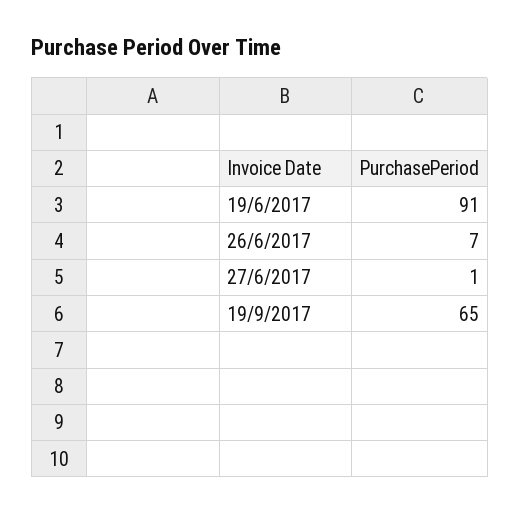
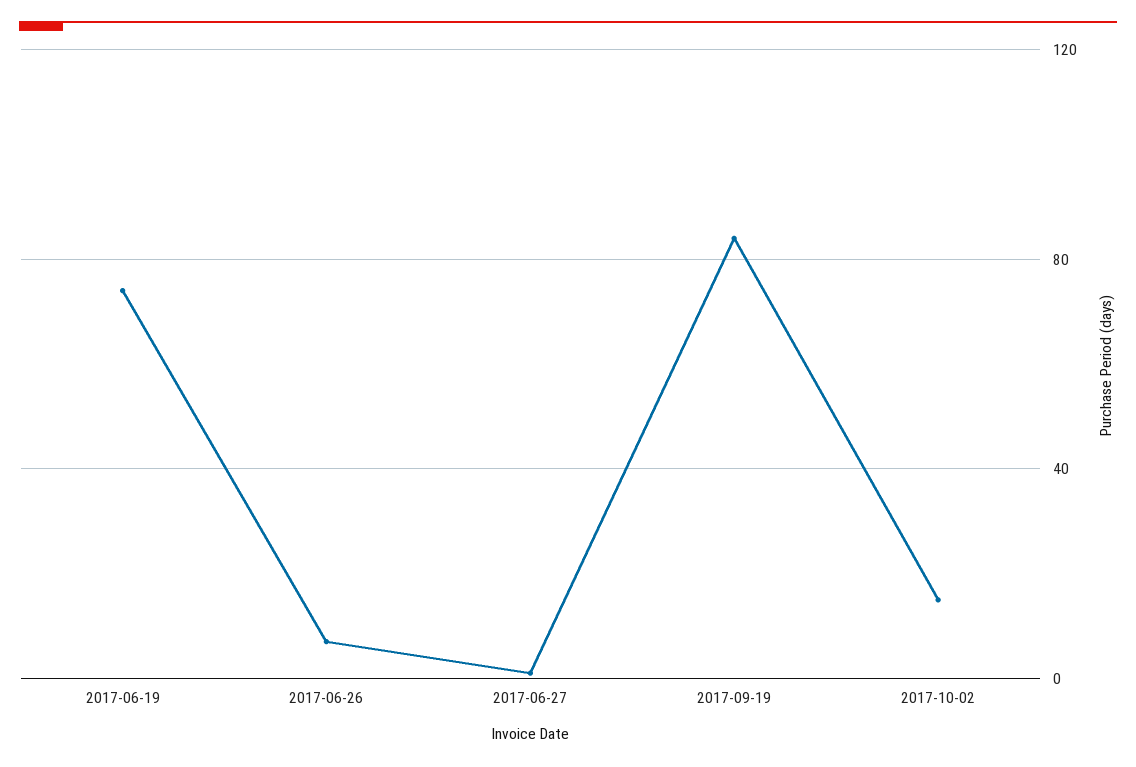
19/6/2017: 91 -> 75
19/9/2017: 65 -> 85
2017-10-02: none -> 15

